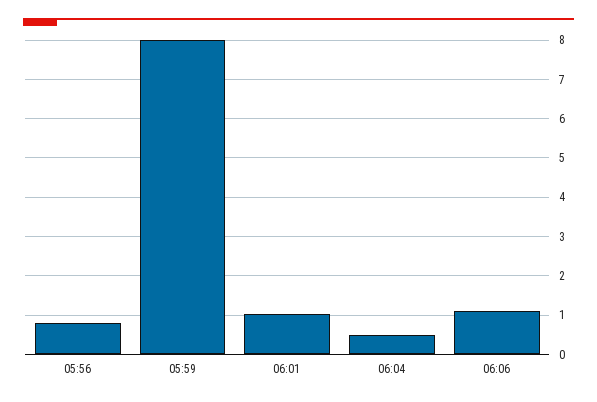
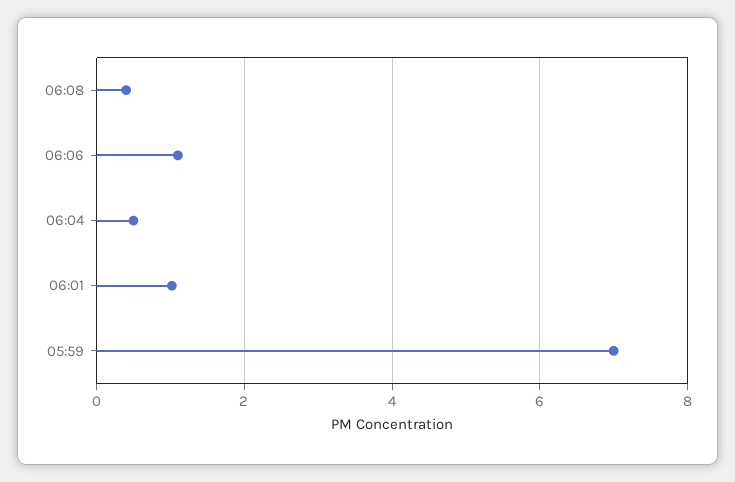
05:56: 0.8 -> none
05:59: 8 -> 7
06:08: none -> 0.4

